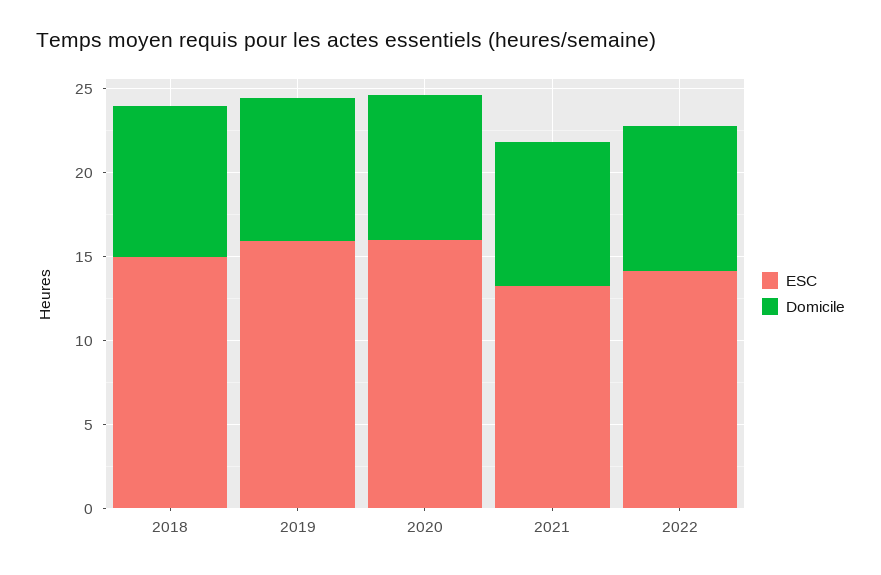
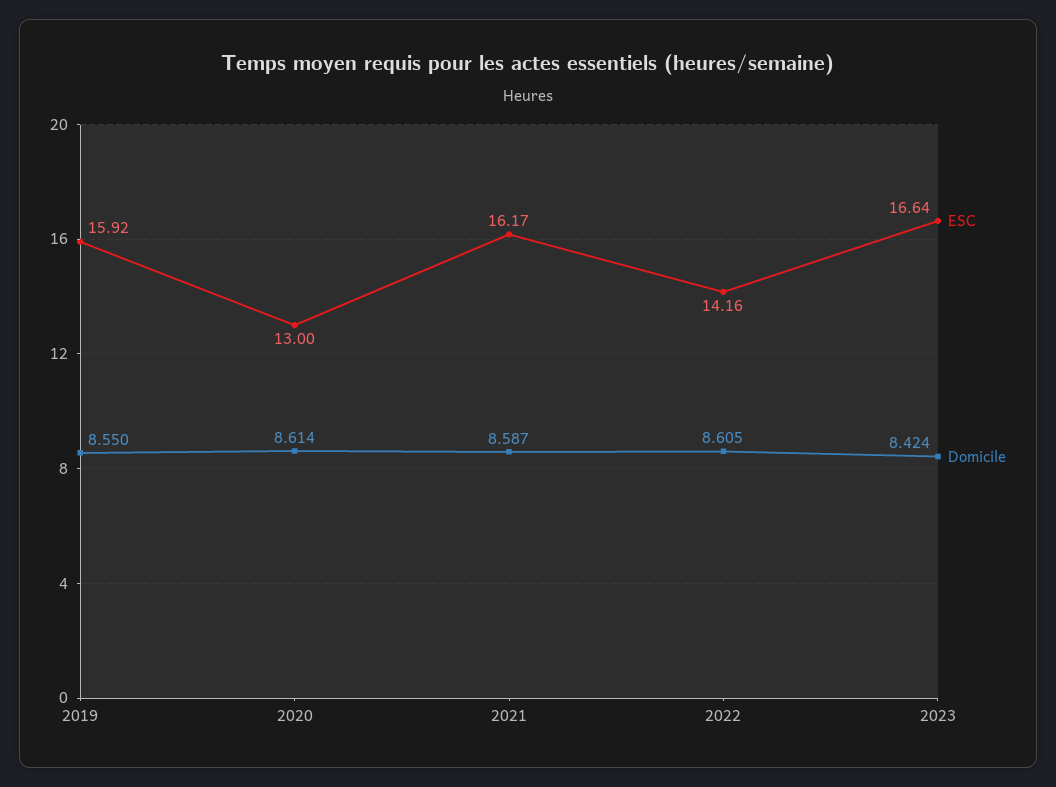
ESC, 2018: 15 -> none
Domicile, 2018: 9 -> none
ESC, 2020: 16 -> 13
ESC, 2021: 13 -> 16.17
ESC, 2023: none -> 16.64
Domicile, 2023: none -> 8.424

